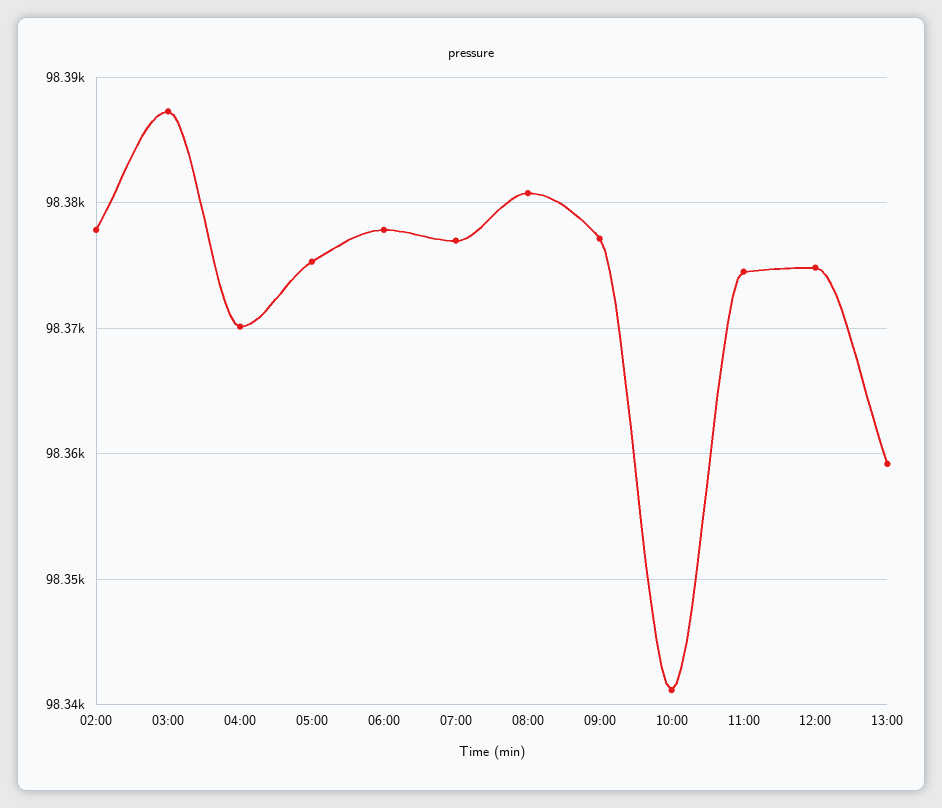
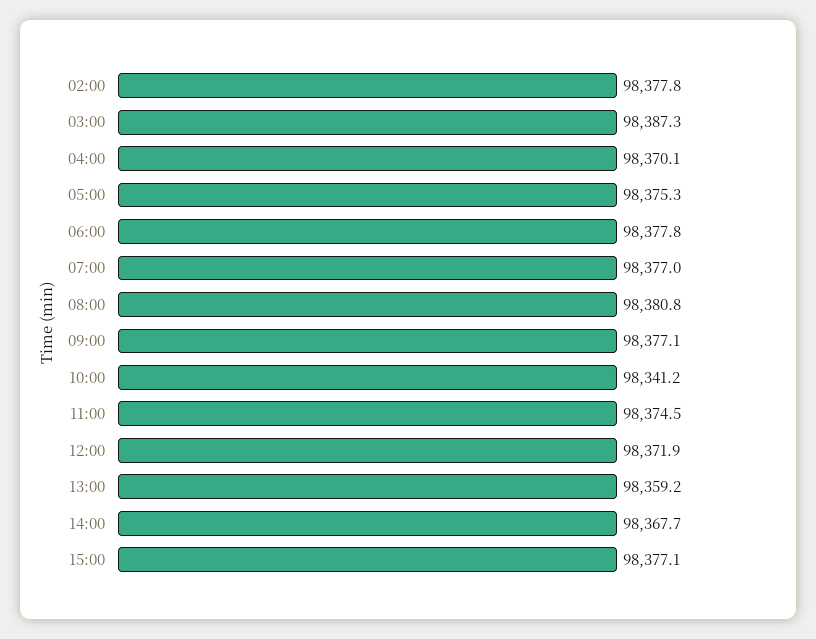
12:00: 98375 -> 98371.9
14:00: none -> 98367.7
15:00: none -> 98377.1

